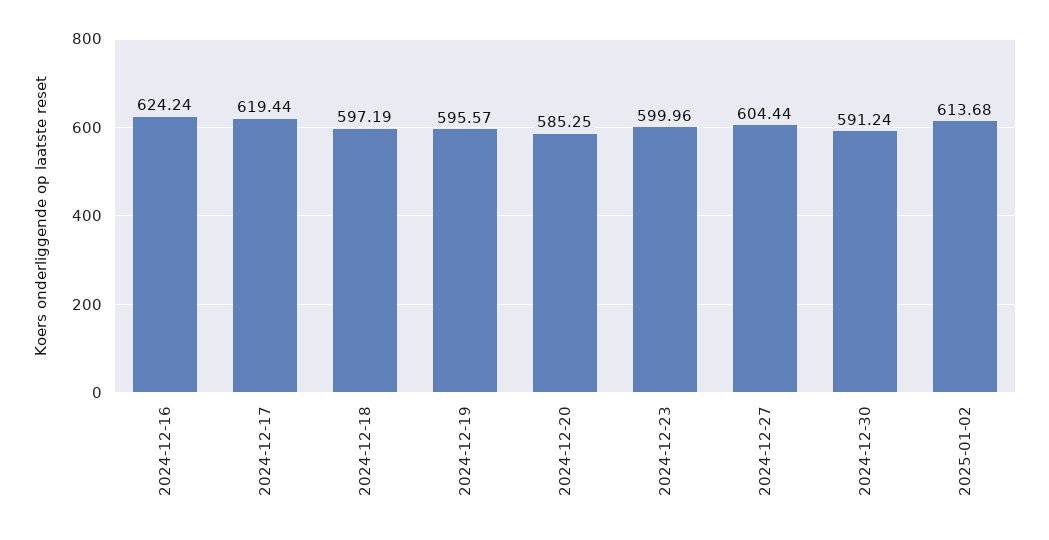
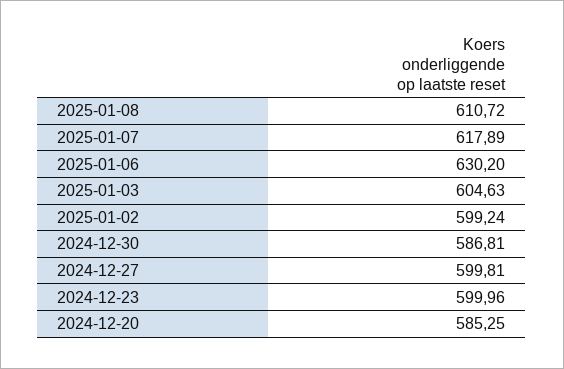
2024-12-16: 624.24 -> none
2024-12-17: 619.44 -> none
2024-12-18: 597.19 -> none
2024-12-19: 595.57 -> none
2024-12-27: 604.44 -> 599.81
2024-12-30: 591.24 -> 586.81
2025-01-02: 613.68 -> 599.24
2025-01-08: none -> 610.72
2025-01-07: none -> 617.89
2025-01-06: none -> 630.2
2025-01-03: none -> 604.63

